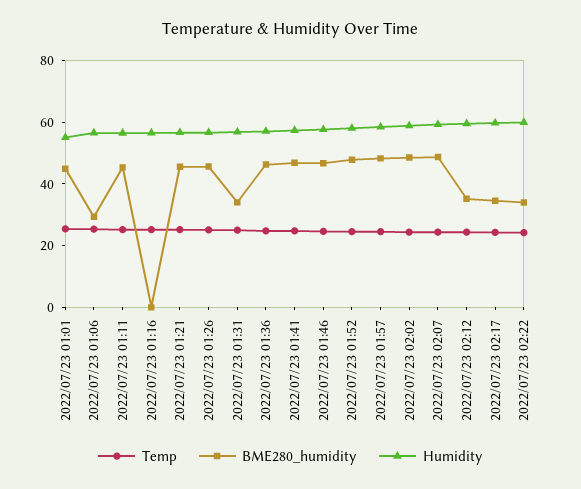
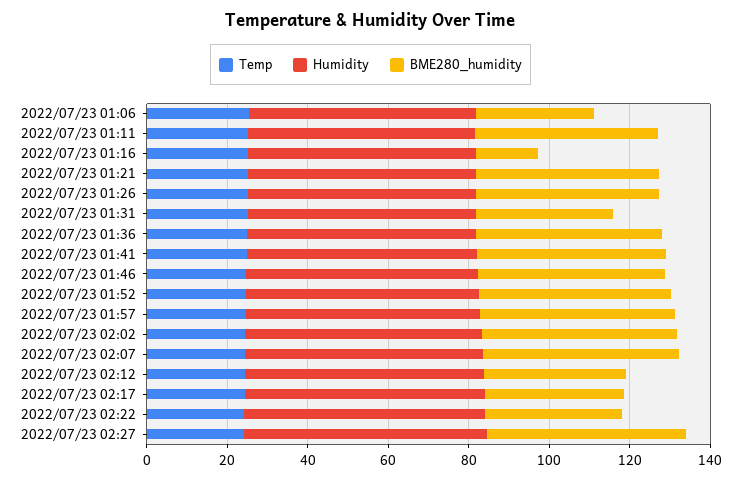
Temp, 2022/07/23 01:01: 25 -> none
BME280_humidity, 2022/07/23 01:01: 45 -> none
Humidity, 2022/07/23 01:01: 55 -> none
BME280_humidity, 2022/07/23 01:16: 0 -> 15
Temp, 2022/07/23 02:27: none -> 25
Humidity, 2022/07/23 02:27: none -> 60
BME280_humidity, 2022/07/23 02:27: none -> 50

